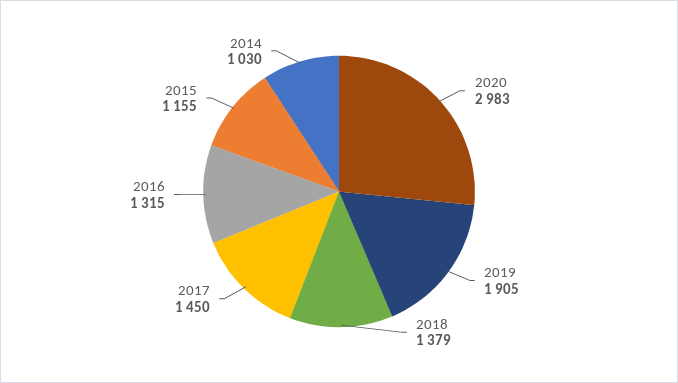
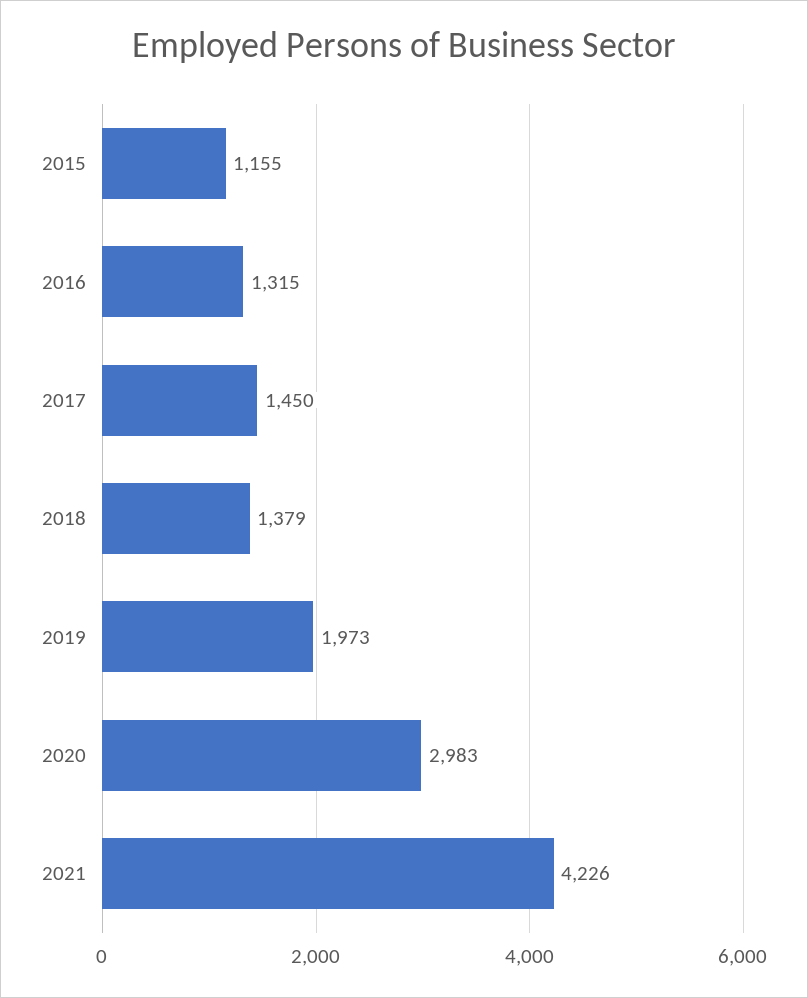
2019: 1905 -> 1973
2014: 1030 -> none
2021: none -> 4226

